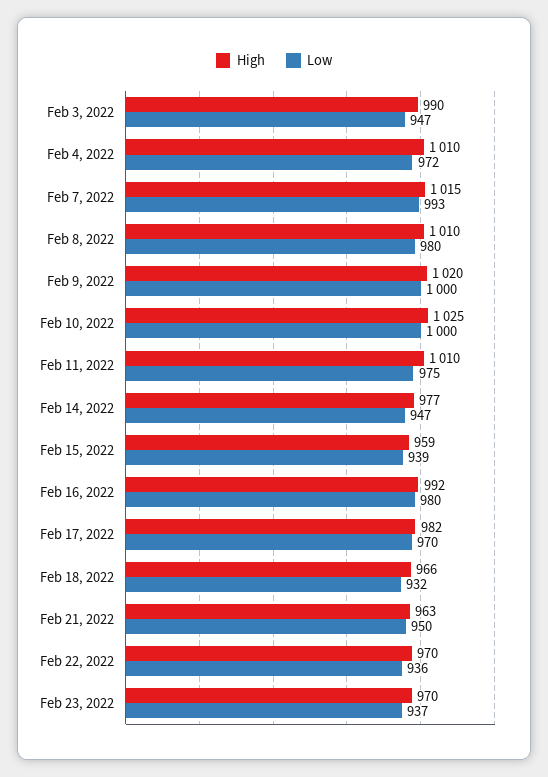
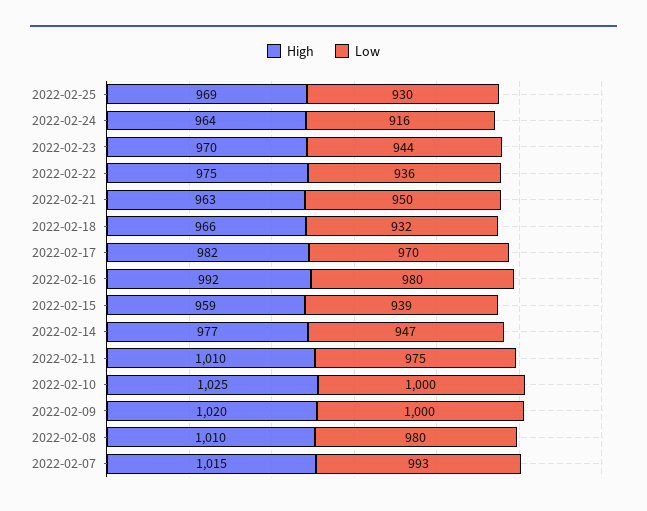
High, Feb 3, 2022: 990 -> none
Low, Feb 3, 2022: 947 -> none
High, Feb 4, 2022: 1010 -> none
Low, Feb 4, 2022: 972 -> none
High, Feb 22, 2022: 970 -> 975
Low, Feb 23, 2022: 937 -> 944
High, 2022-02-25: none -> 969
Low, 2022-02-25: none -> 930
High, 2022-02-24: none -> 964
Low, 2022-02-24: none -> 916

